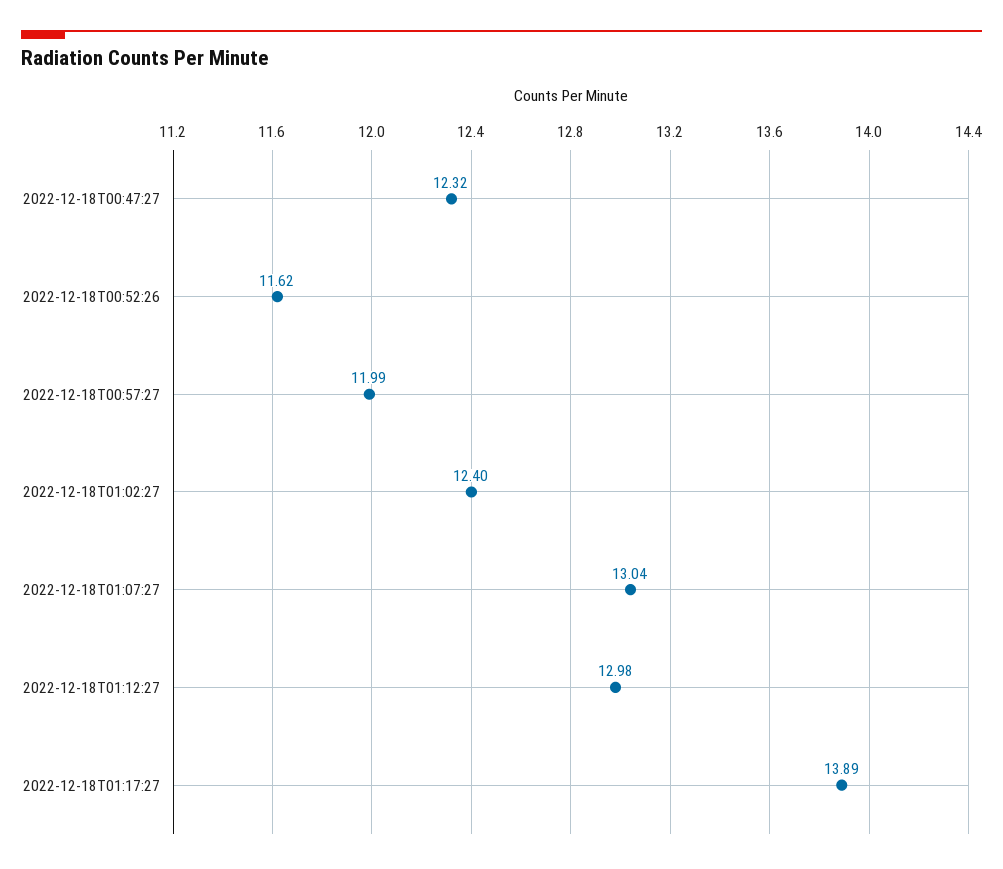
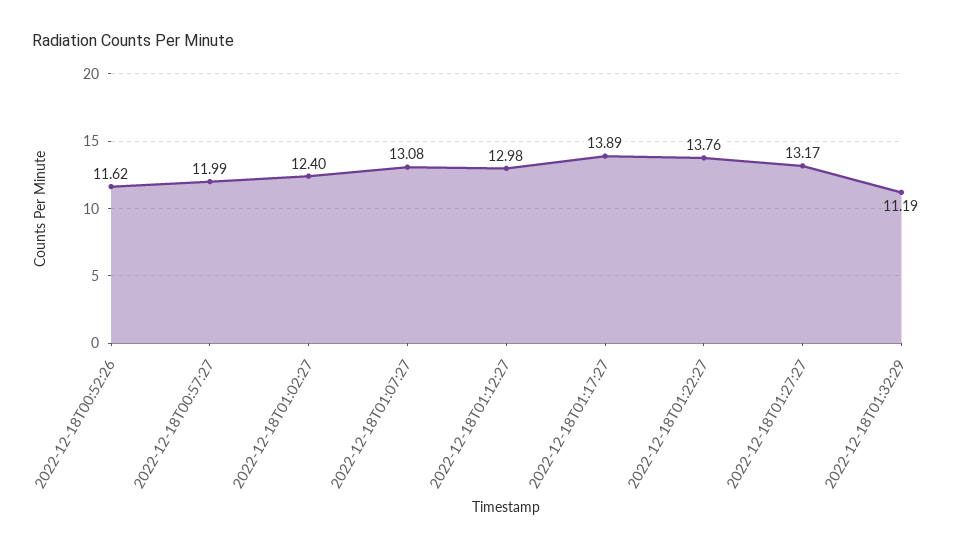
2022-12-18T00:47:27: 12.32 -> none
2022-12-18T01:07:27: 13.04 -> 13.08
2022-12-18T01:22:27: none -> 13.76
2022-12-18T01:27:27: none -> 13.17
2022-12-18T01:32:29: none -> 11.19

